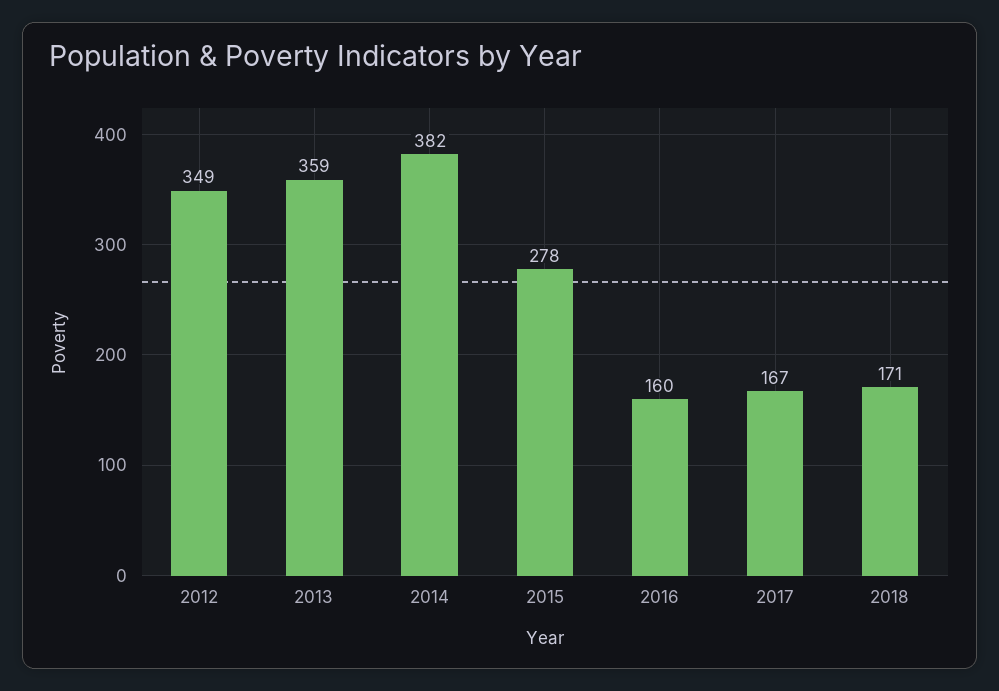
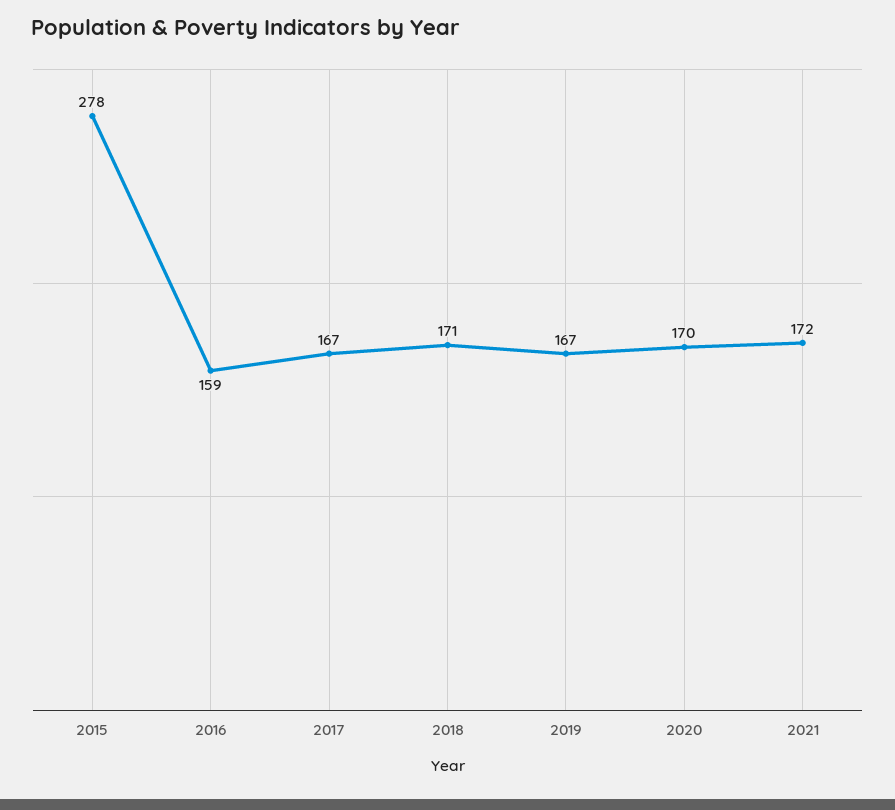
2012: 349 -> none
2013: 359 -> none
2014: 382 -> none
2016: 160 -> 159
2019: none -> 167
2020: none -> 170
2021: none -> 172

